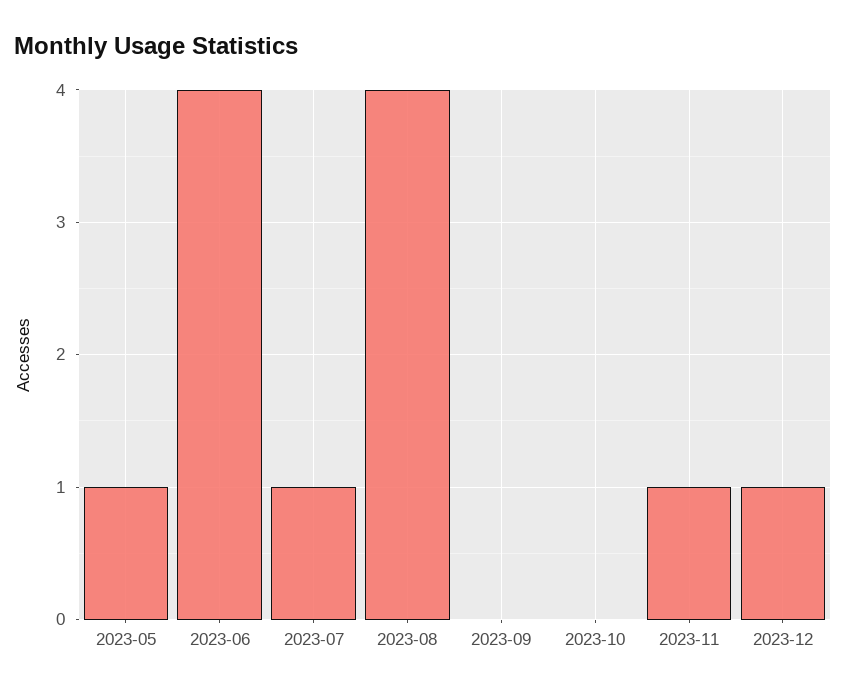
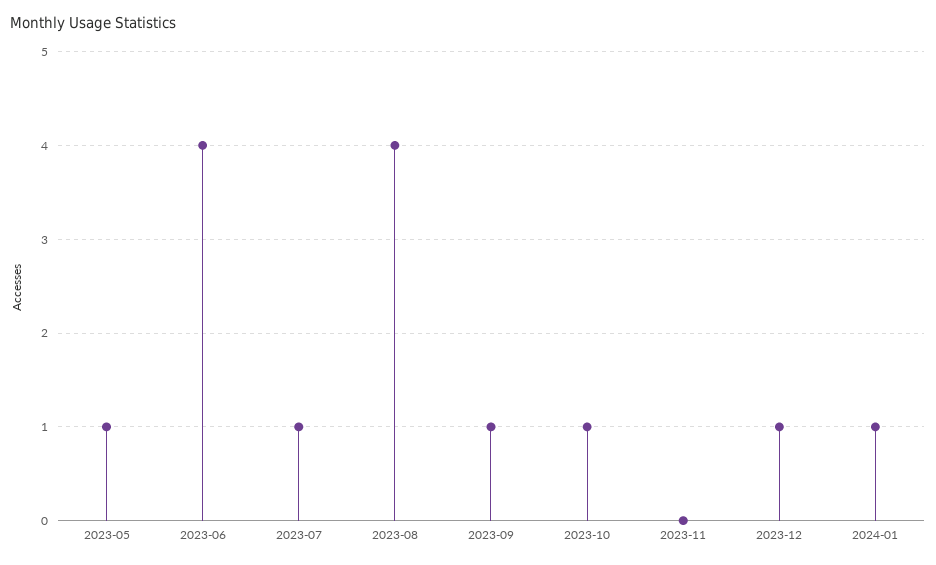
2023-09: 0 -> 1
2023-10: 0 -> 1
2023-11: 1 -> 0
2024-01: none -> 1

